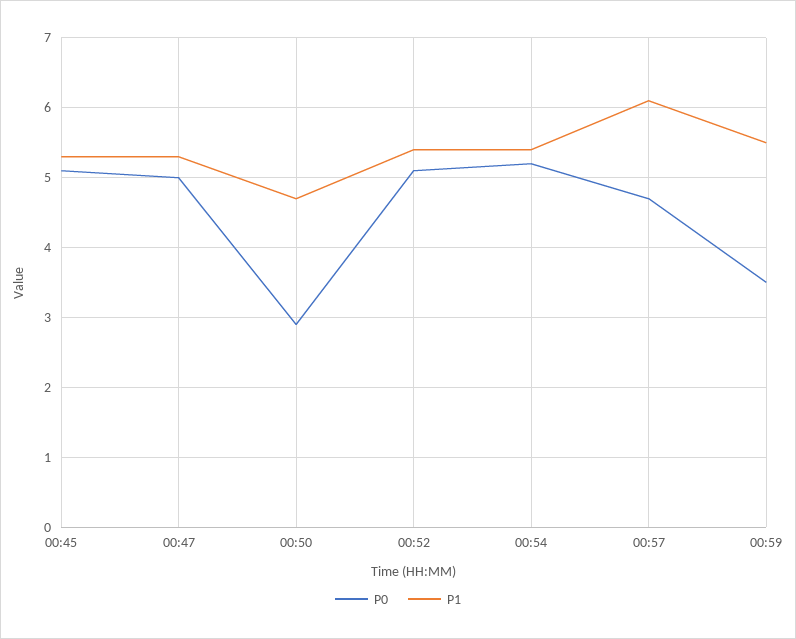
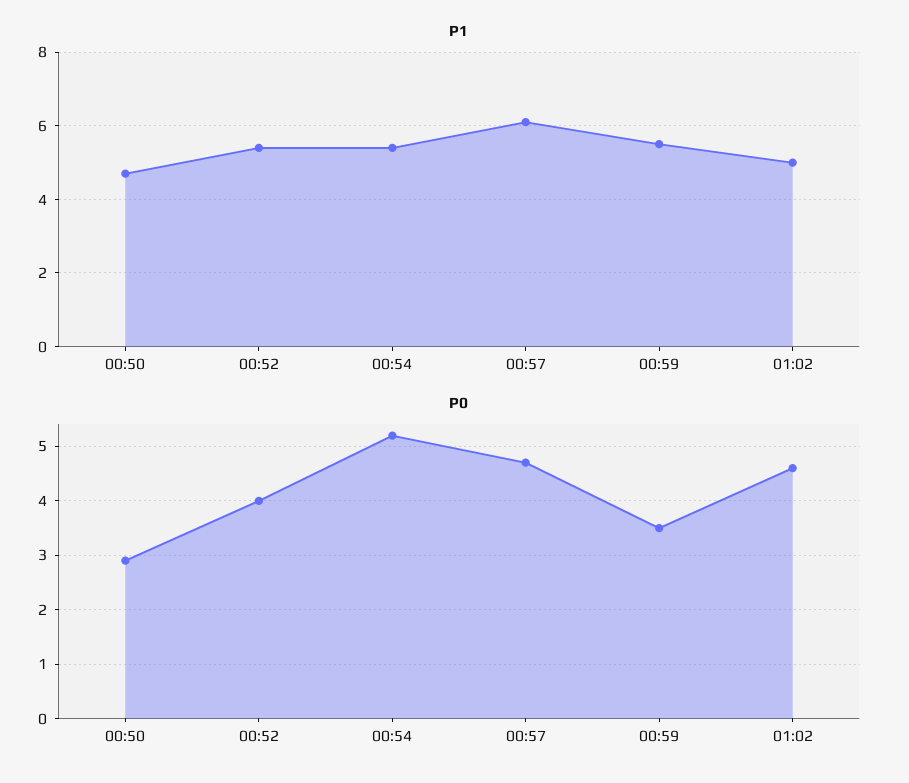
P0, 00:45: 5.1 -> none
P1, 00:45: 5.3 -> none
P0, 00:47: 5 -> none
P1, 00:47: 5.3 -> none
P0, 00:52: 5.1 -> 4
P1, 01:02: none -> 5
P0, 01:02: none -> 4.5

